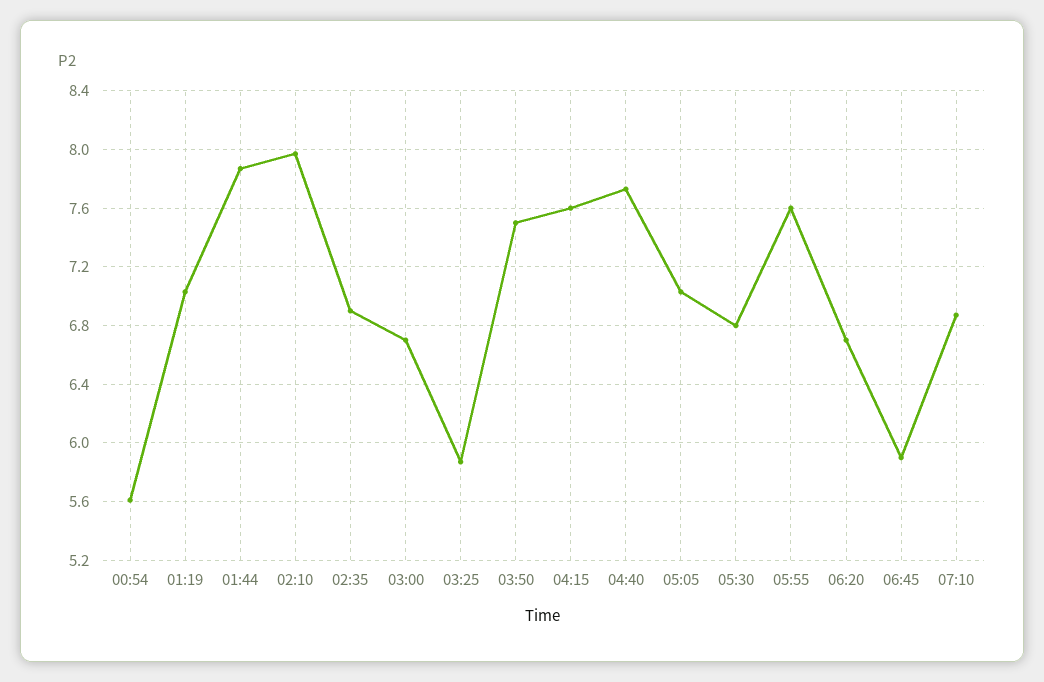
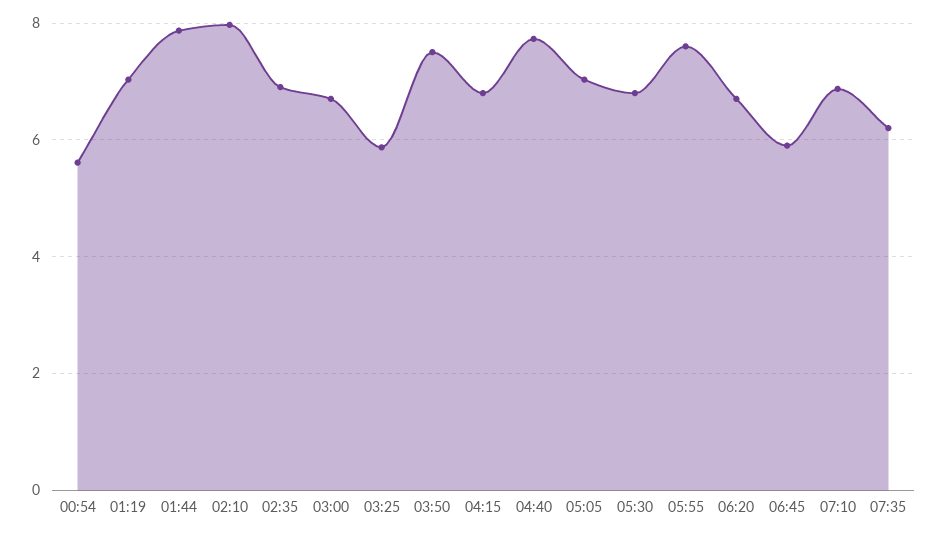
04:15: 7.6 -> 6.8
07:35: none -> 6.2

